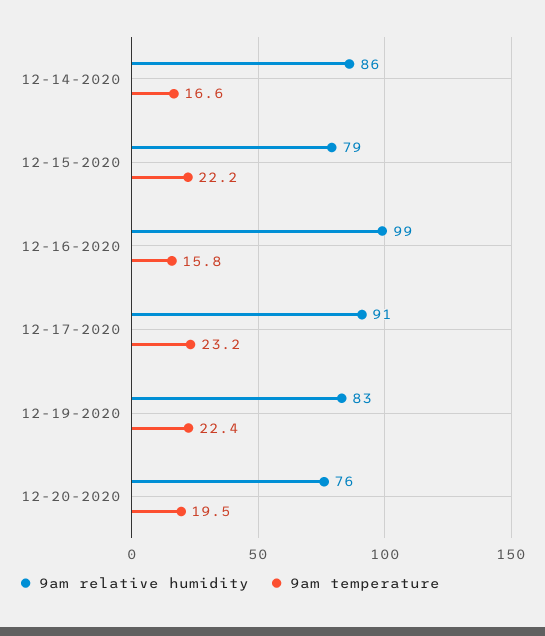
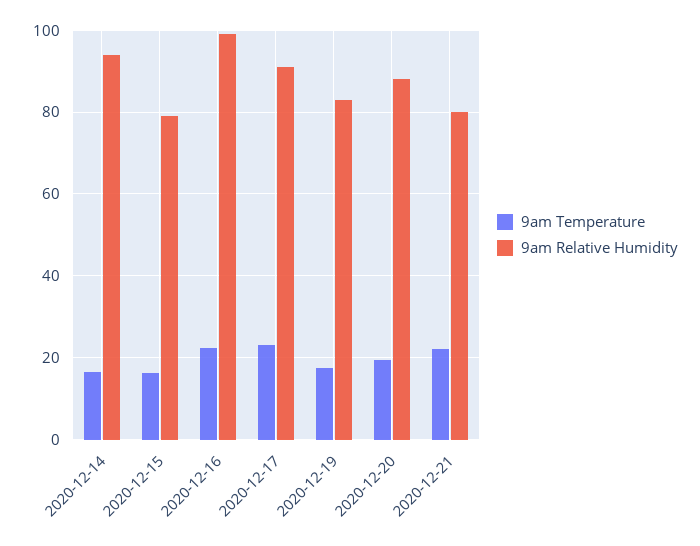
9am relative humidity, 12-14-2020: 86 -> 94
9am temperature, 12-15-2020: 22.2 -> 16
9am temperature, 12-16-2020: 15.8 -> 22
9am temperature, 12-19-2020: 22.4 -> 18
9am relative humidity, 12-20-2020: 76 -> 88
9am temperature, 2020-12-21: none -> 22
9am relative humidity, 2020-12-21: none -> 80

